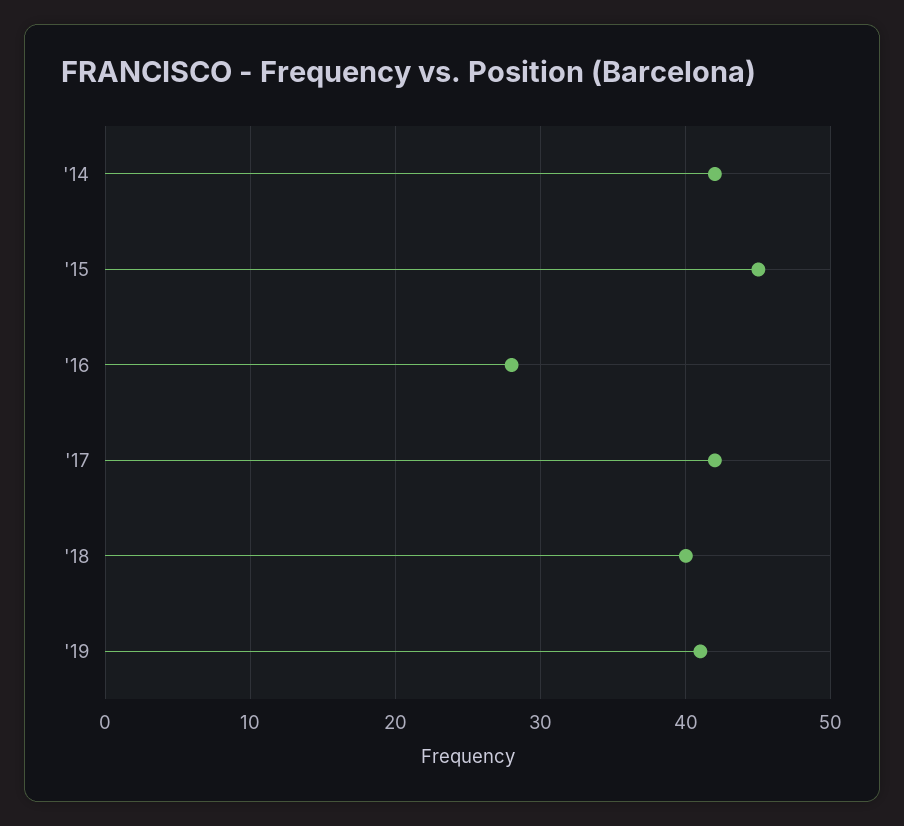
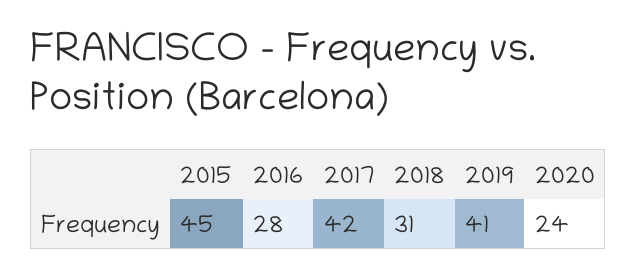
'14: 42 -> none
'18: 40 -> 31
2020: none -> 24

